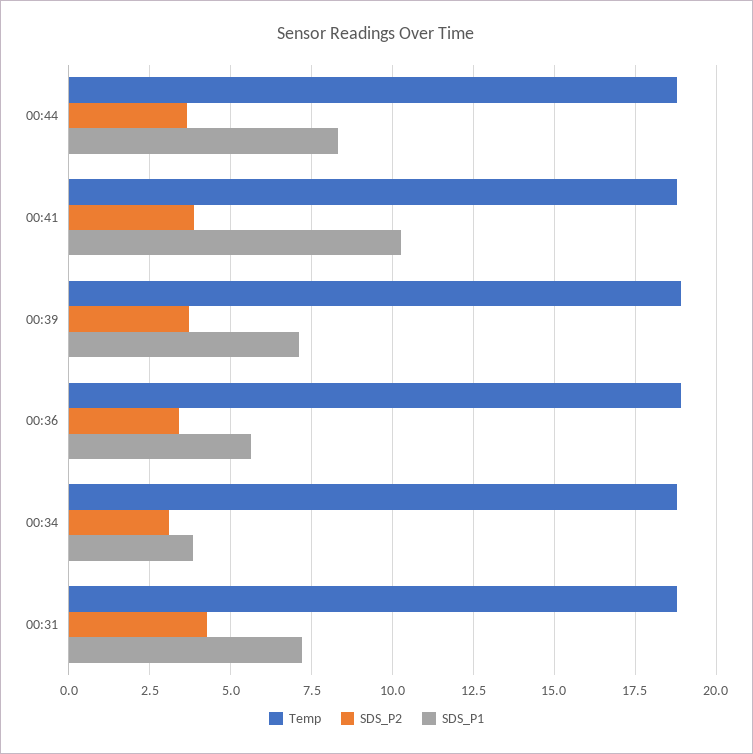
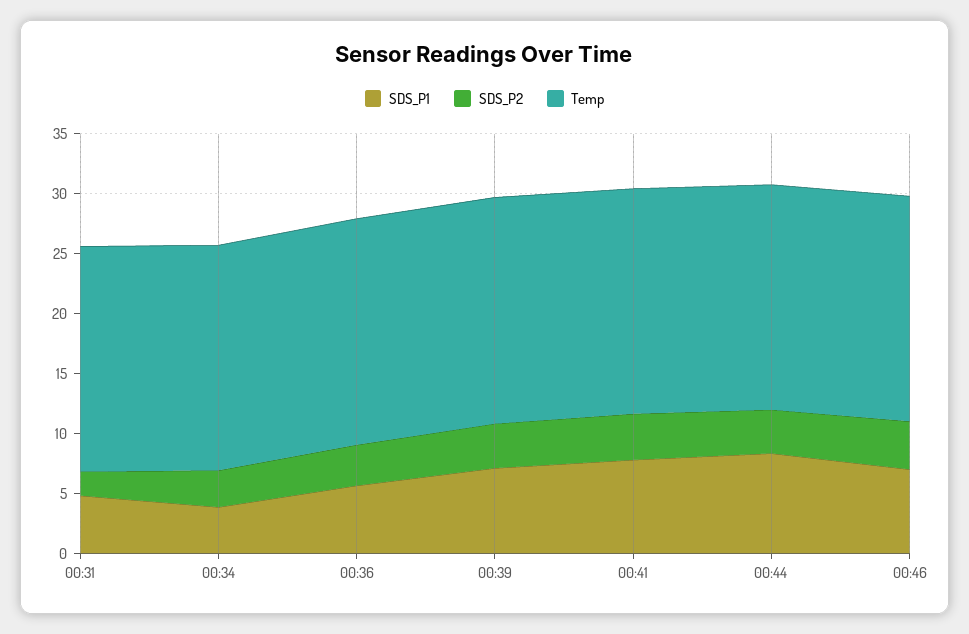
SDS_P1, 00:41: 10.25 -> 8
SDS_P2, 00:31: 4.25 -> 2
SDS_P1, 00:31: 7.25 -> 5
SDS_P1, 00:46: none -> 7
SDS_P2, 00:46: none -> 4
Temp, 00:46: none -> 19

